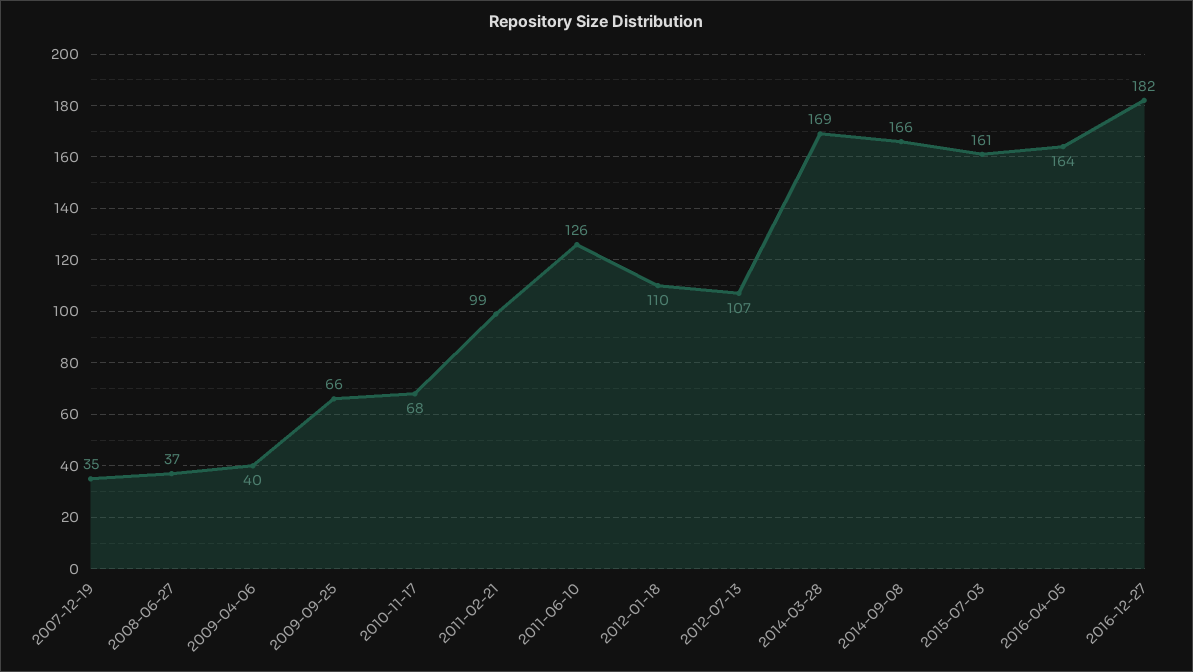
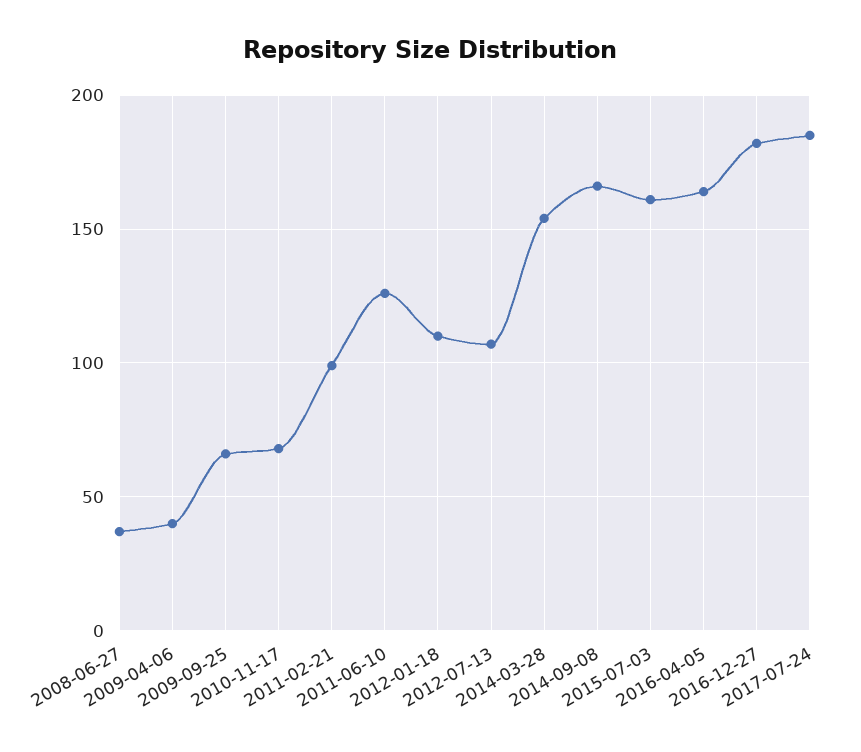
2007-12-19: 35 -> none
2014-03-28: 169 -> 155
2017-07-24: none -> 185

